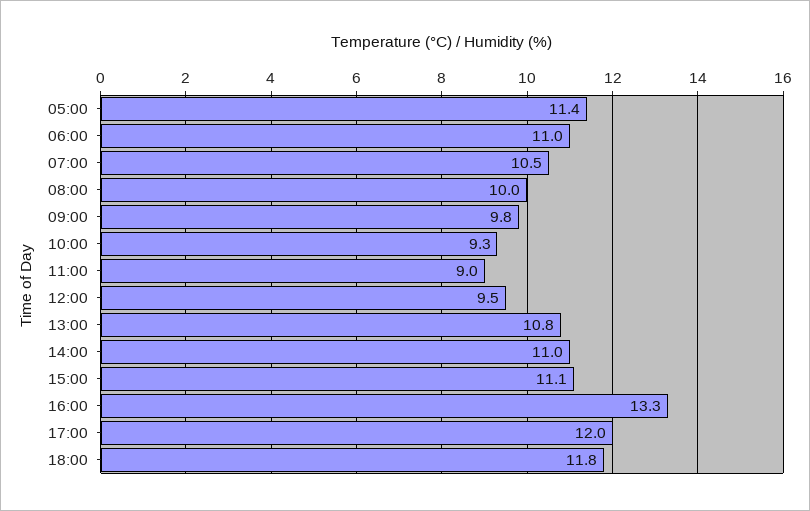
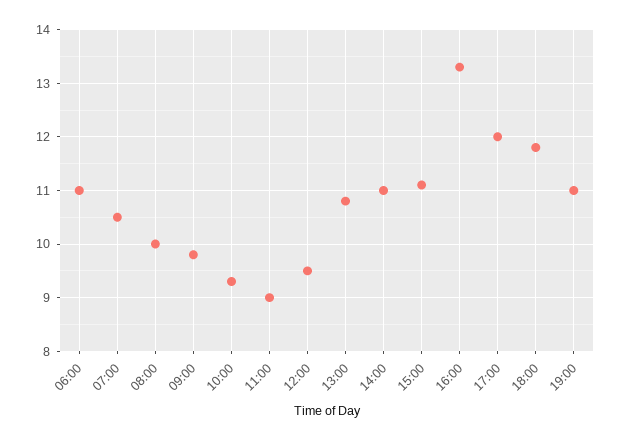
05:00: 11.4 -> none
19:00: none -> 11

